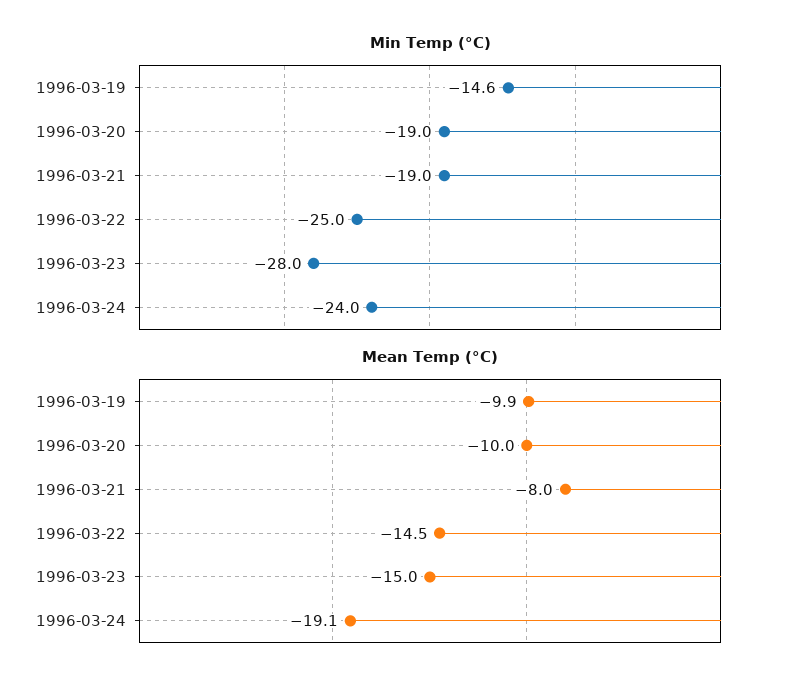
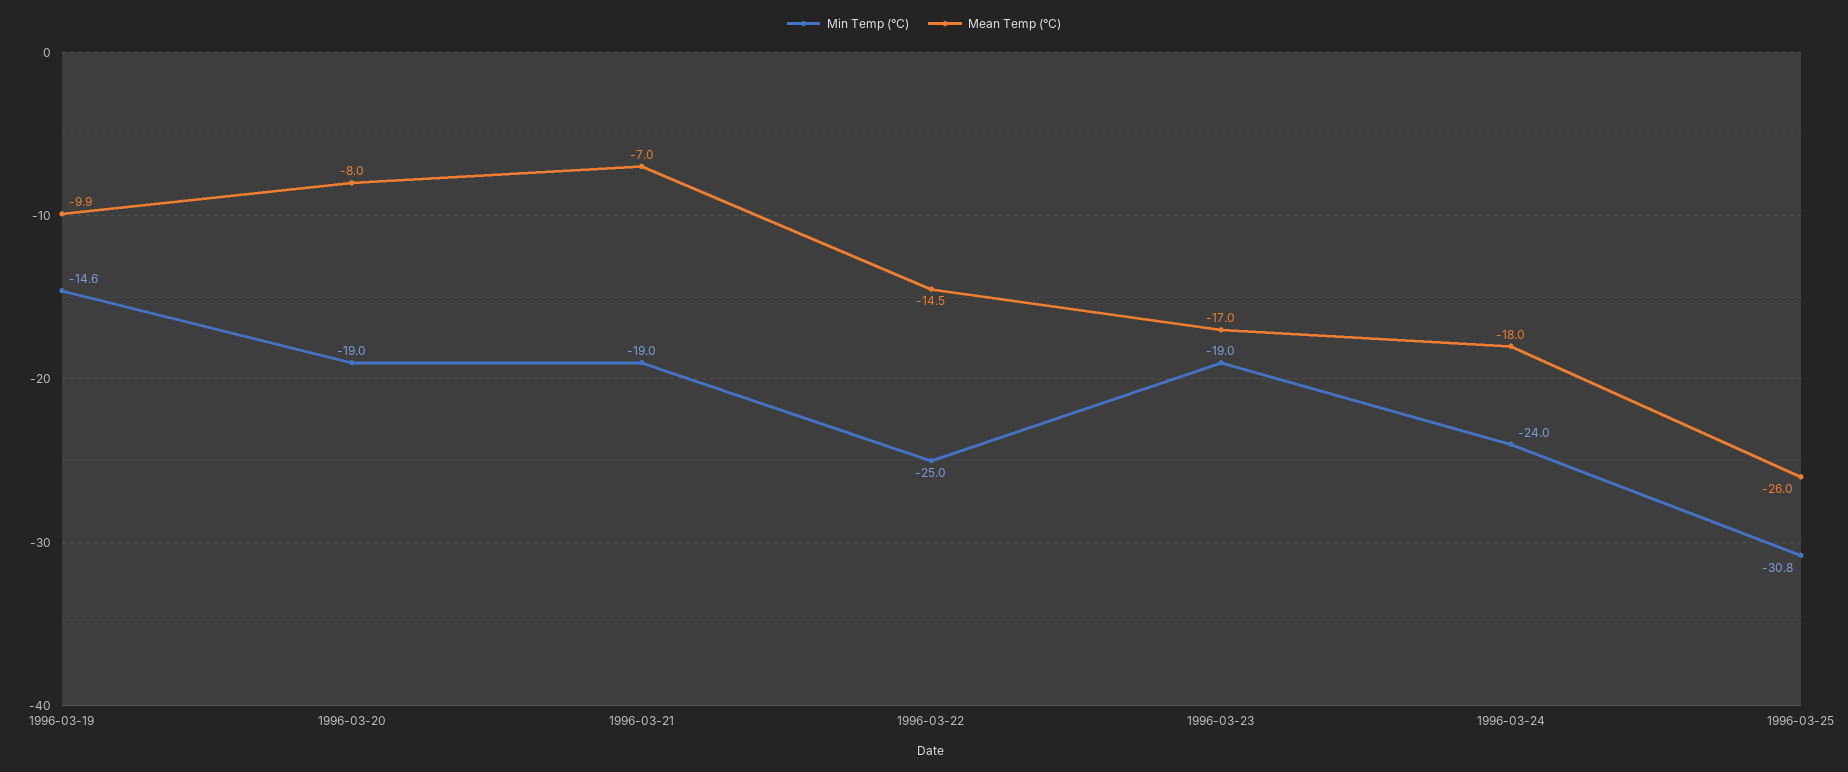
Min Temp (°C), 1996-03-23: -28 -> -19
Mean Temp (°C), 1996-03-20: -10 -> -8
Mean Temp (°C), 1996-03-21: -8 -> -7
Mean Temp (°C), 1996-03-23: -15 -> -17
Mean Temp (°C), 1996-03-24: -19.1 -> -18
Min Temp (°C), 1996-03-25: none -> -30.8
Mean Temp (°C), 1996-03-25: none -> -26

